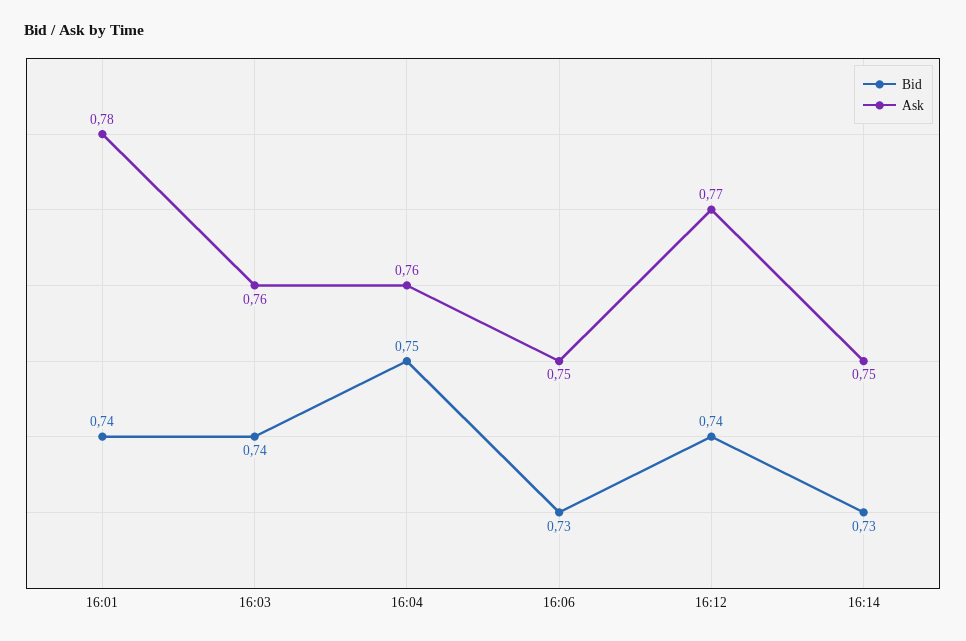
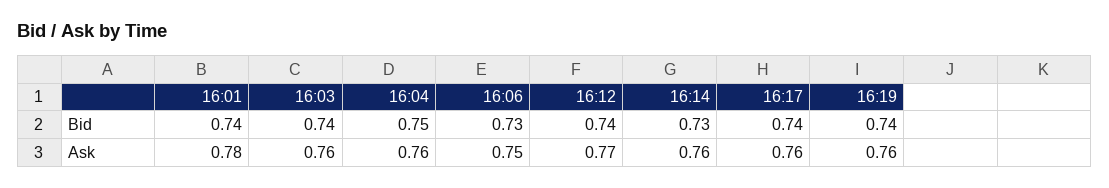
Ask, 16:14: 0.75 -> 0.76
Bid, 16:17: none -> 0.74
Bid, 16:19: none -> 0.74
Ask, 16:17: none -> 0.76
Ask, 16:19: none -> 0.76

